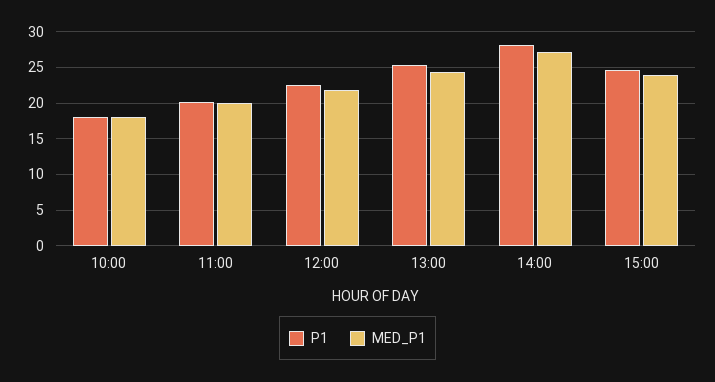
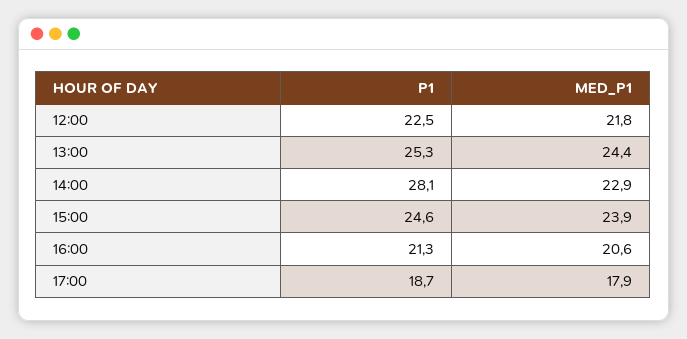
P1, 10:00: 18 -> none
MED_P1, 10:00: 18 -> none
P1, 11:00: 20 -> none
MED_P1, 11:00: 20 -> none
MED_P1, 14:00: 27 -> 22.9
P1, 16:00: none -> 21.3
MED_P1, 16:00: none -> 20.6
P1, 17:00: none -> 18.7
MED_P1, 17:00: none -> 17.9

